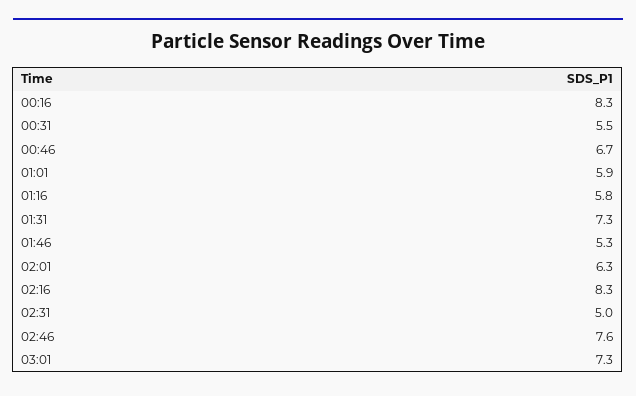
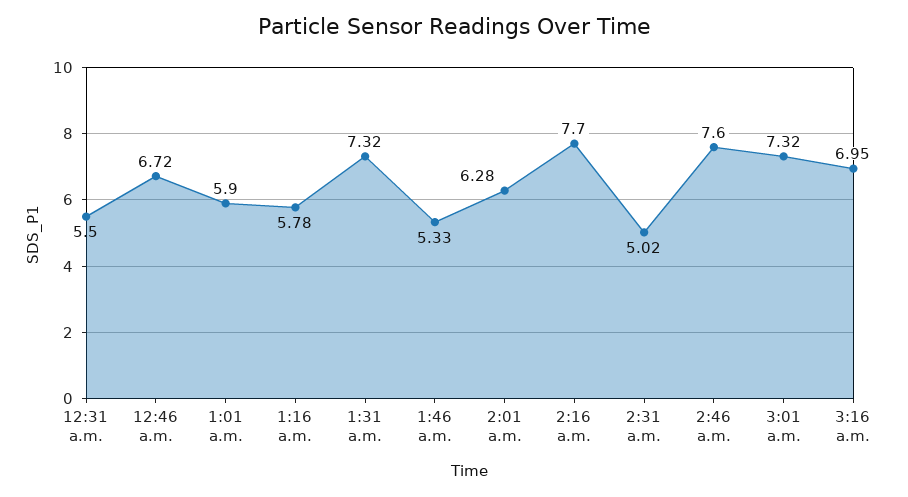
00:16: 8.3 -> none
02:16: 8.3 -> 7.7
3:16 a.m.: none -> 6.95

